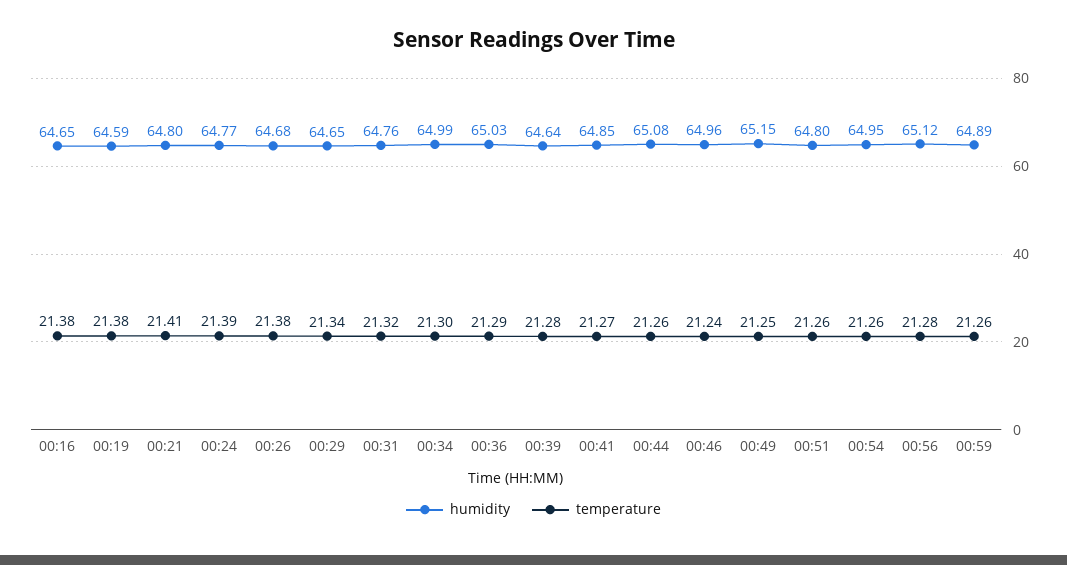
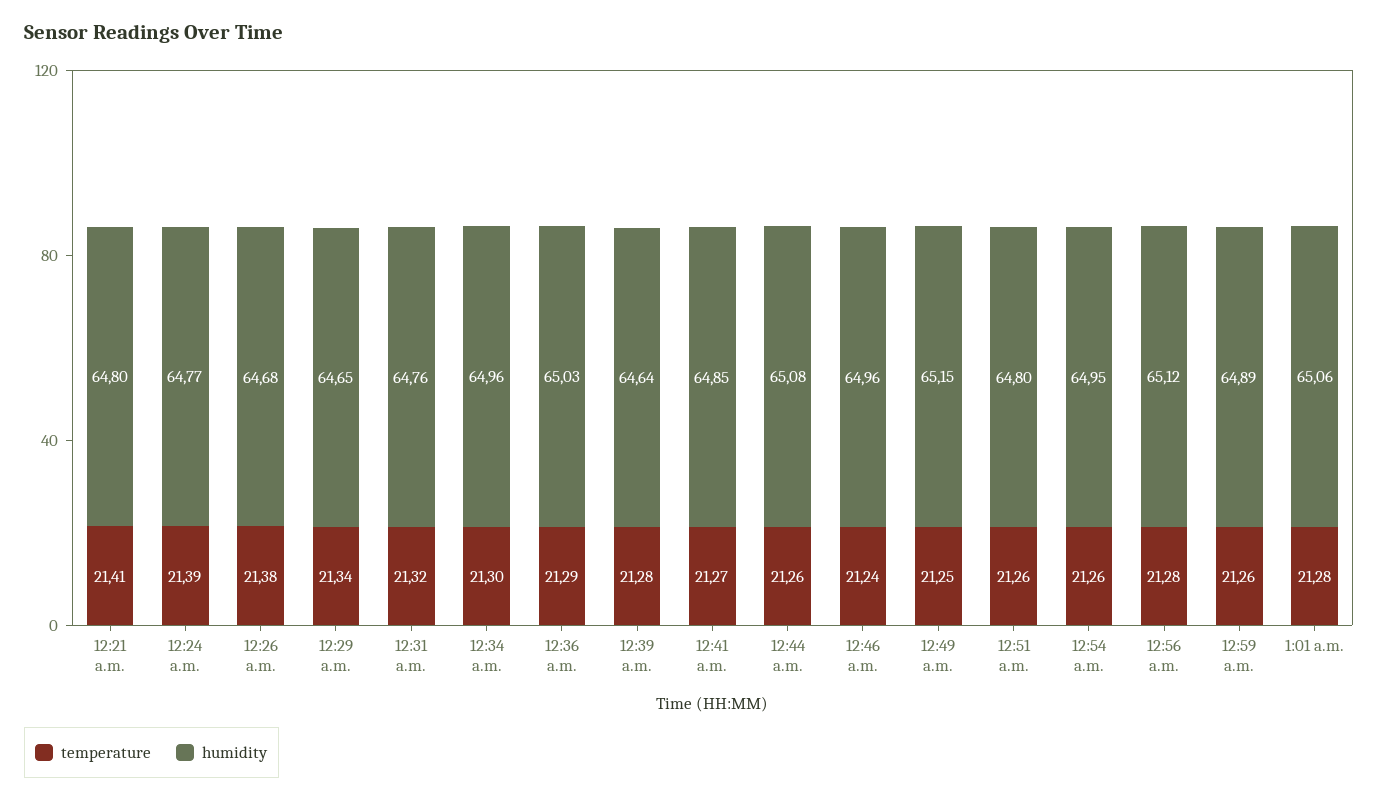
humidity, 00:16: 64.65 -> none
temperature, 00:16: 21.38 -> none
humidity, 00:19: 64.59 -> none
temperature, 00:19: 21.38 -> none
humidity, 00:34: 64.99 -> 64.96
temperature, 1:01 a.m.: none -> 21.28
humidity, 1:01 a.m.: none -> 65.06

